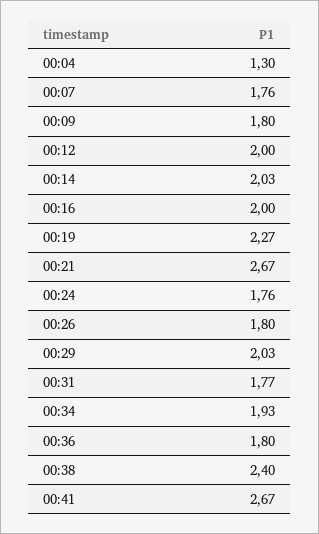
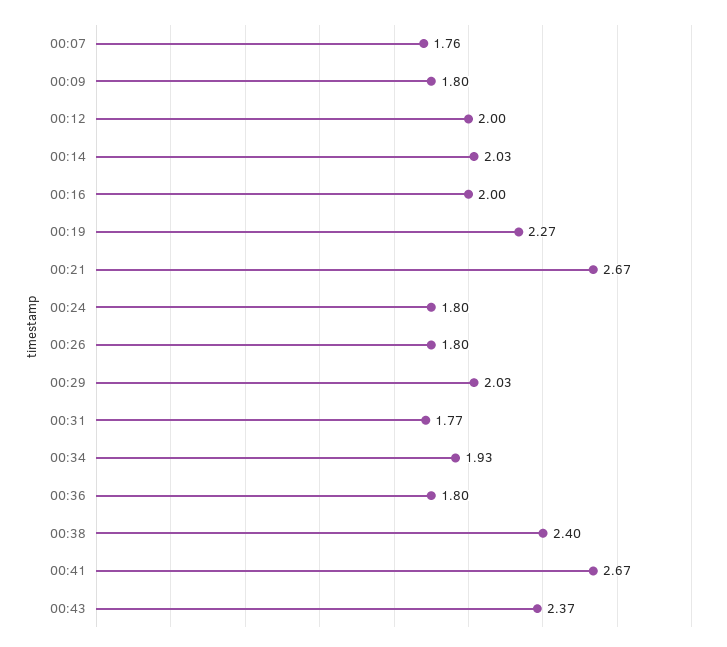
00:04: 1.3 -> none
00:24: 1.76 -> 1.8
00:43: none -> 2.37

